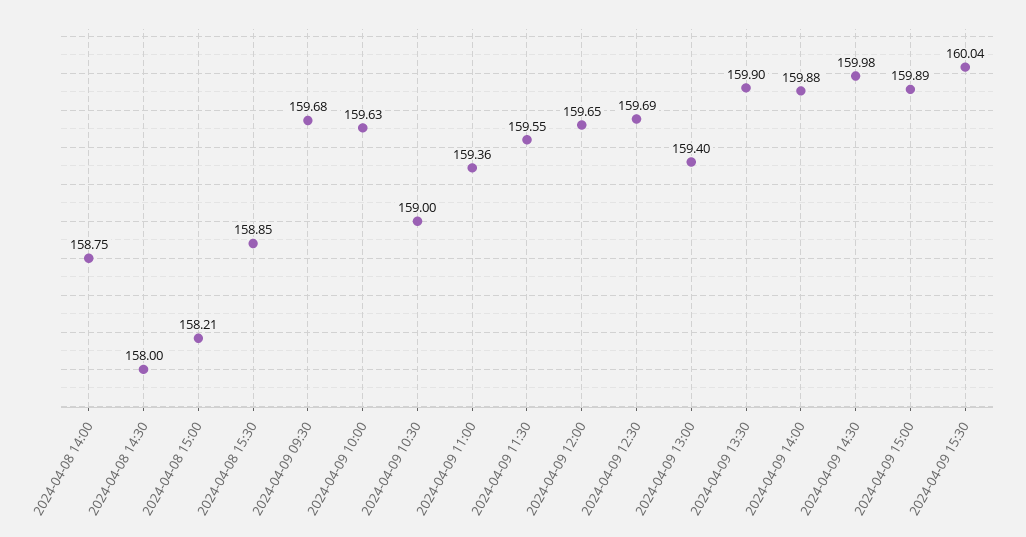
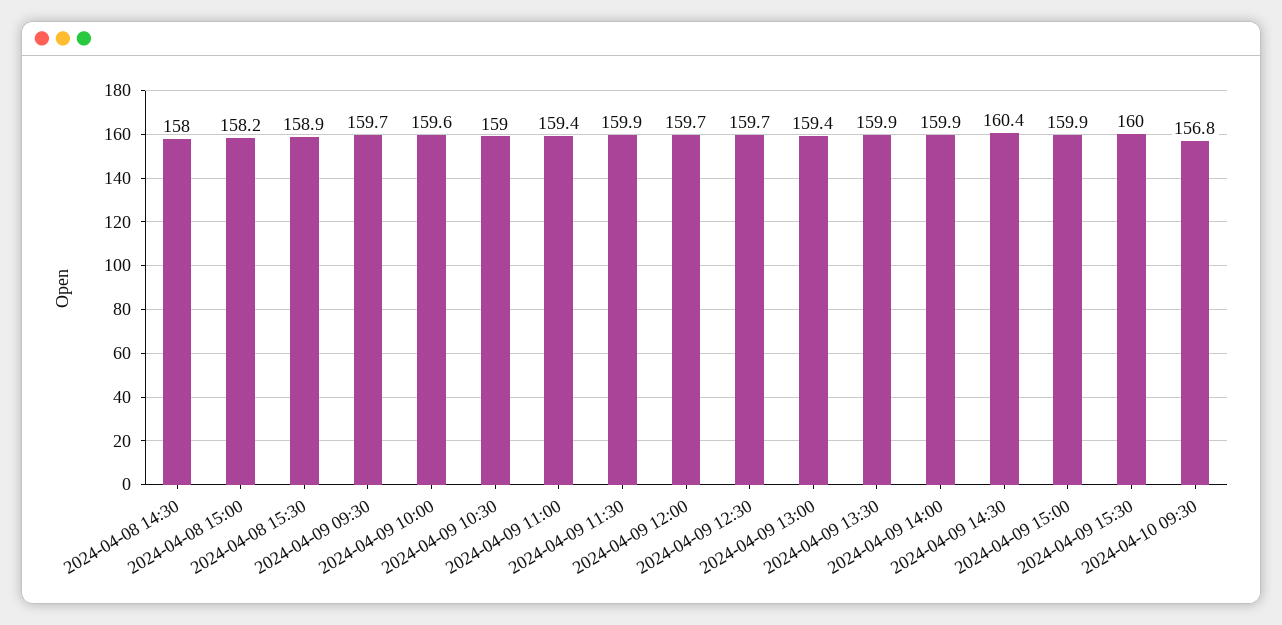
2024-04-08 14:00: 158.75 -> none
2024-04-09 11:30: 159.55 -> 159.9
2024-04-09 14:30: 159.98 -> 160.4
2024-04-10 09:30: none -> 156.8

